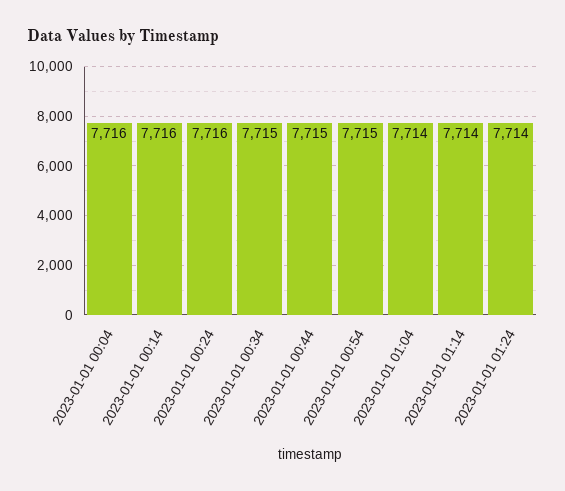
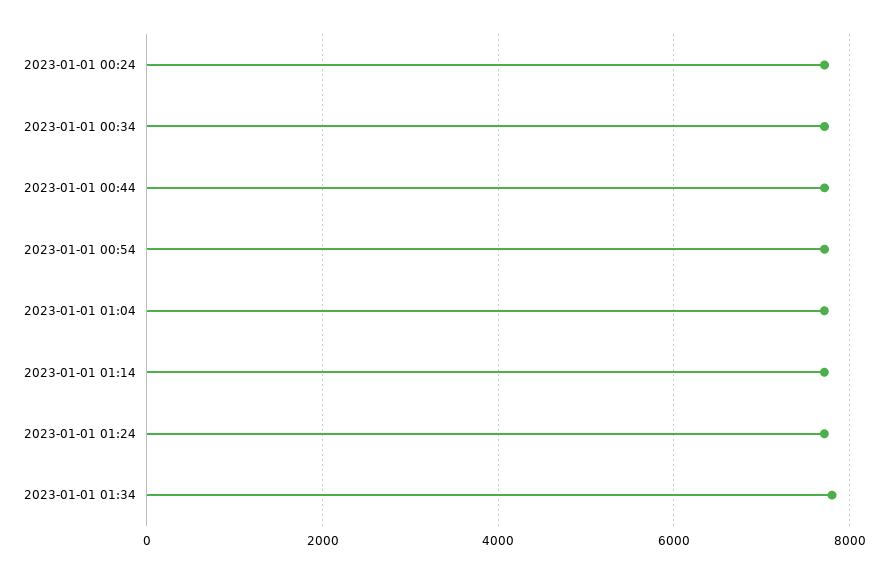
2023-01-01 00:04: 7716 -> none
2023-01-01 00:14: 7716 -> none
2023-01-01 01:34: none -> 7800

